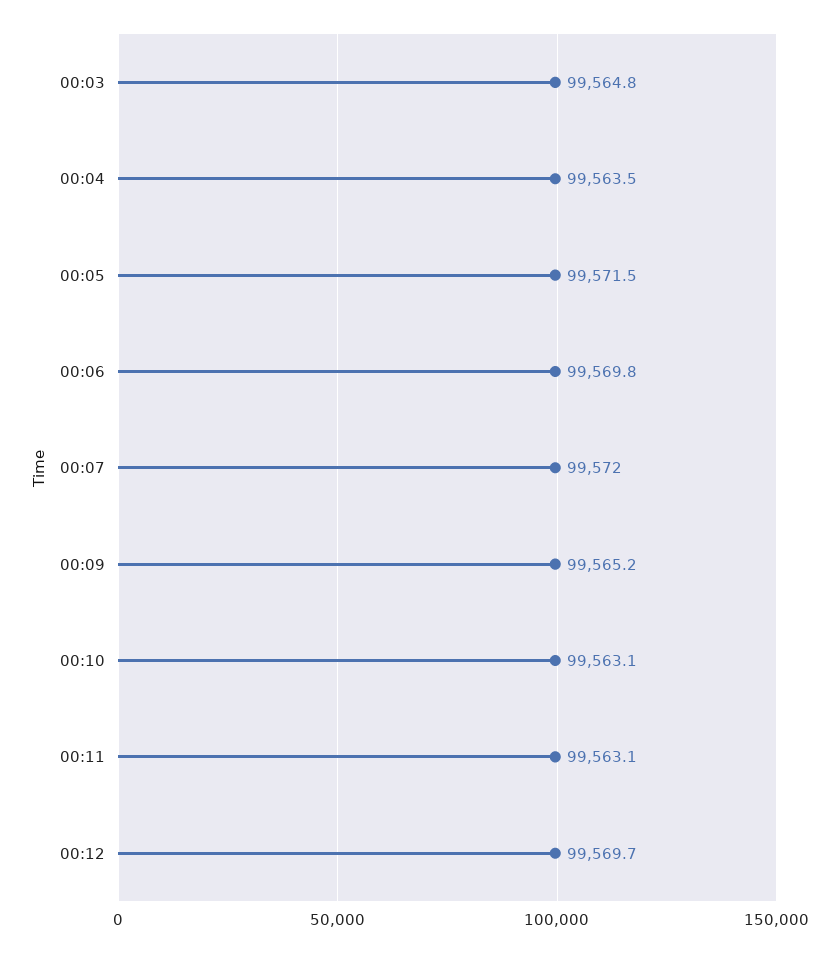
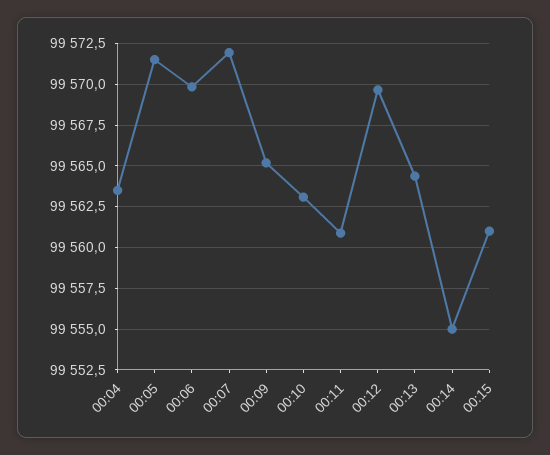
00:03: 99564.8 -> none
00:11: 99563.1 -> 99561
00:13: none -> 99564.5
00:14: none -> 99555
00:15: none -> 99561

